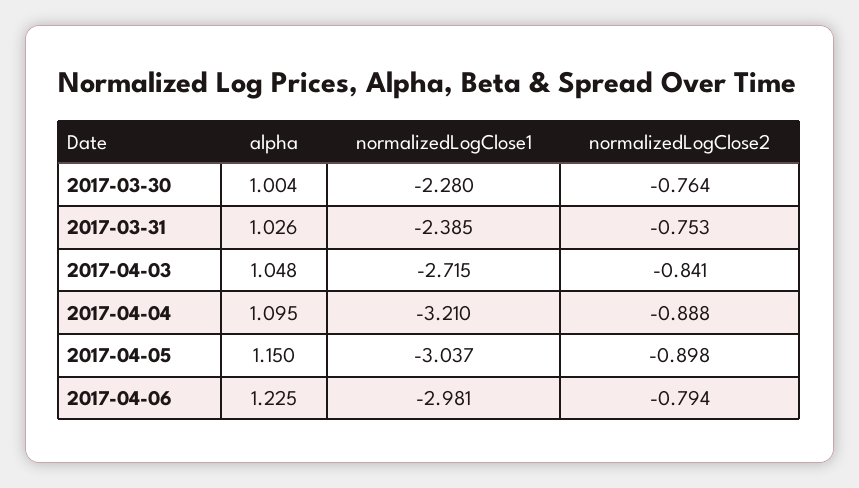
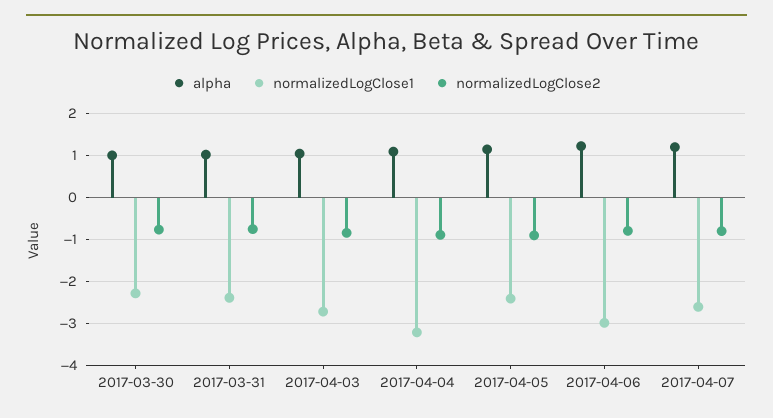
normalizedLogClose1, 2017-04-05: -3.037 -> -2.4
alpha, 2017-04-07: none -> 1.2
normalizedLogClose1, 2017-04-07: none -> -2.6
normalizedLogClose2, 2017-04-07: none -> -0.8

